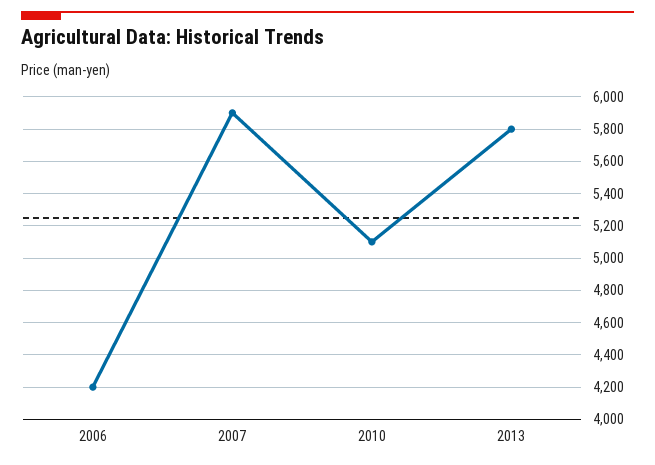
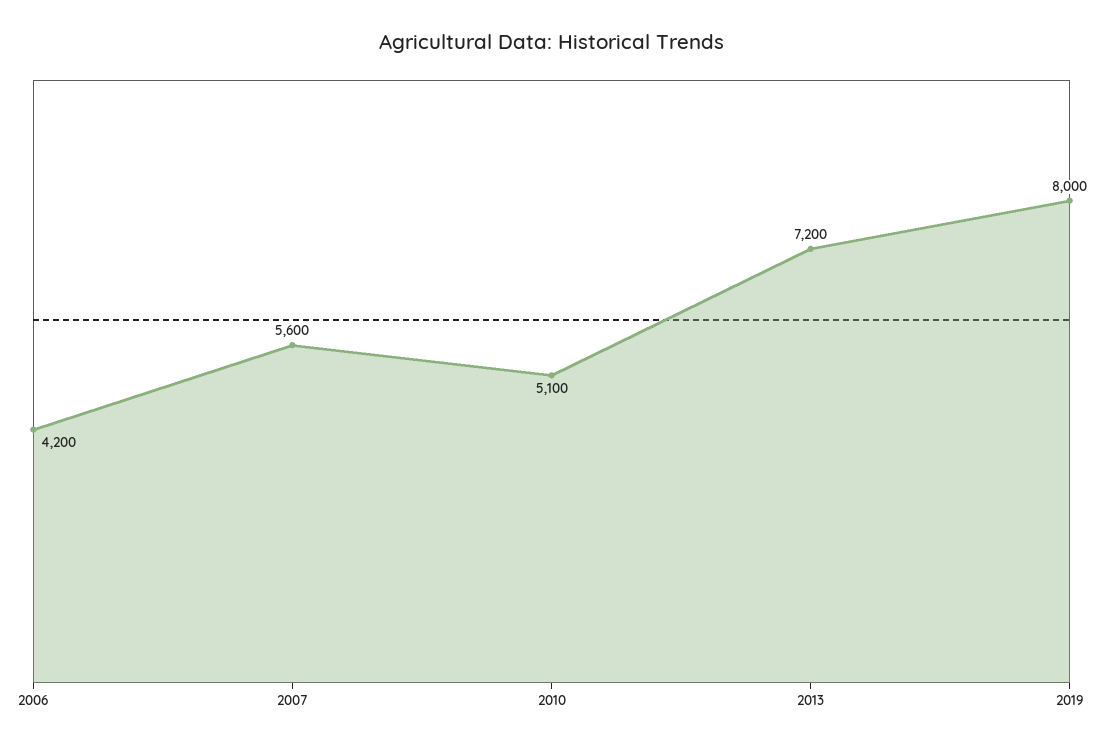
2007: 5900 -> 5600
2013: 5800 -> 7200
2019: none -> 8000

